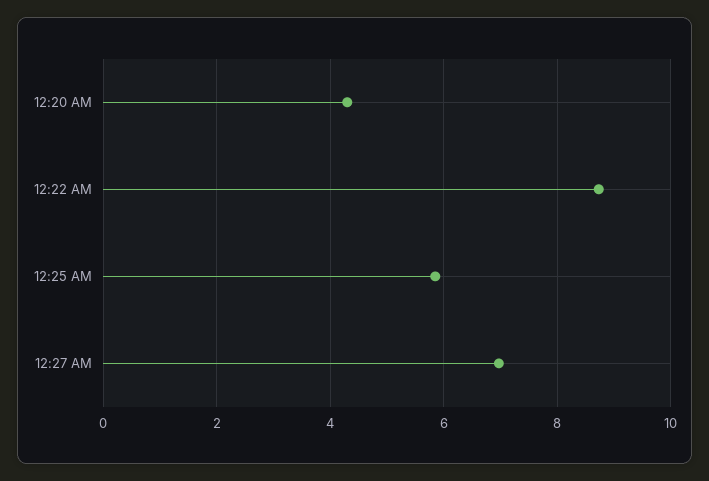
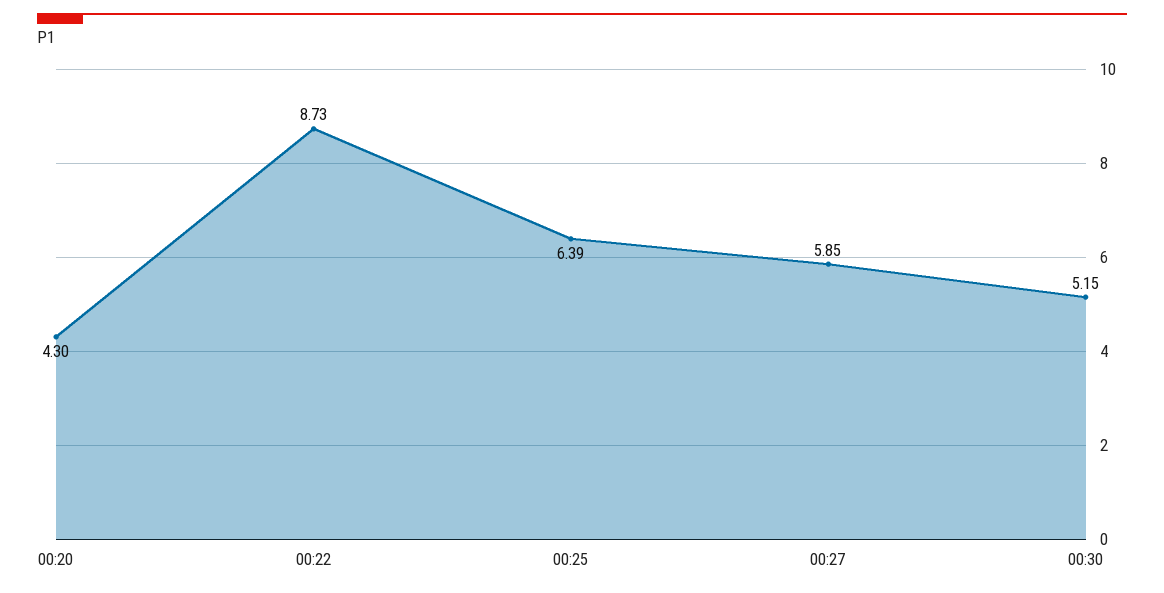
12:25 AM: 5.8 -> 6.39
12:27 AM: 7 -> 5.85
00:30: none -> 5.15

